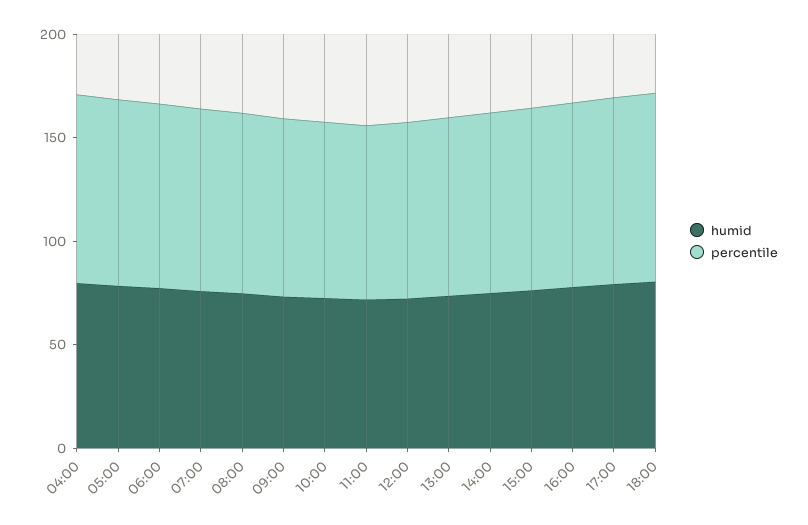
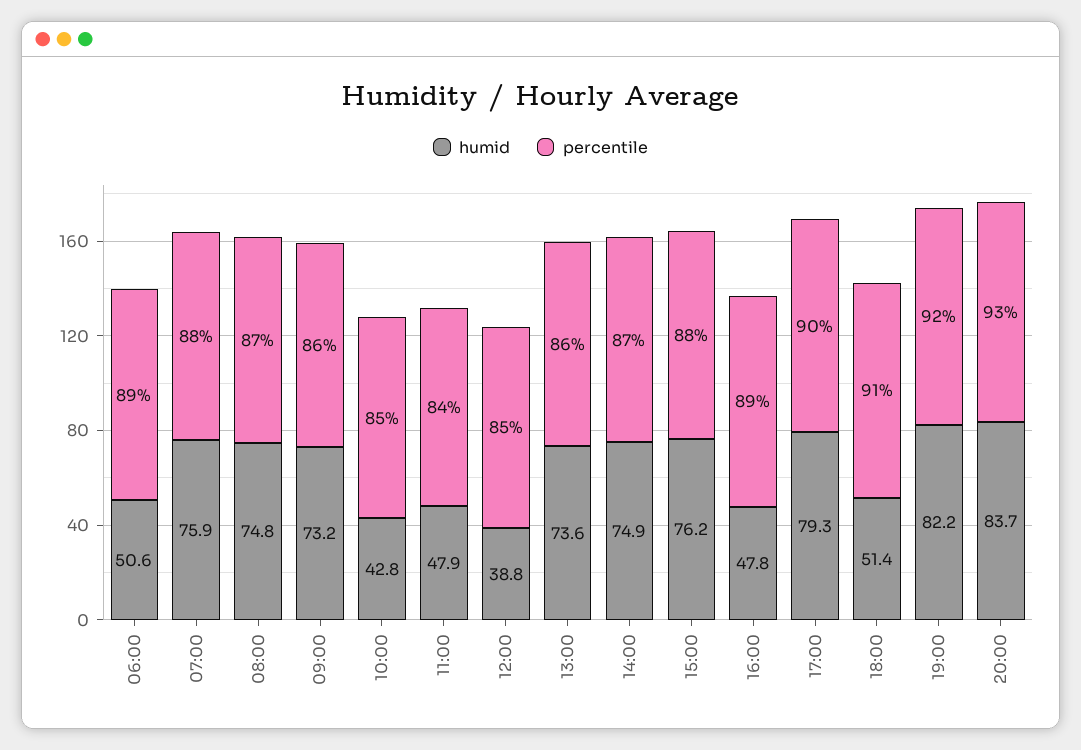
humid, 04:00: 80 -> none
percentile, 04:00: 90 -> none
humid, 05:00: 80 -> none
percentile, 05:00: 90 -> none
humid, 06:00: 80 -> 50.6
humid, 10:00: 70 -> 42.8
humid, 11:00: 70 -> 47.9
humid, 12:00: 70 -> 38.8
humid, 16:00: 80 -> 47.8
humid, 18:00: 80 -> 51.4
humid, 19:00: none -> 82.2
percentile, 19:00: none -> 92
humid, 20:00: none -> 83.7
percentile, 20:00: none -> 93

